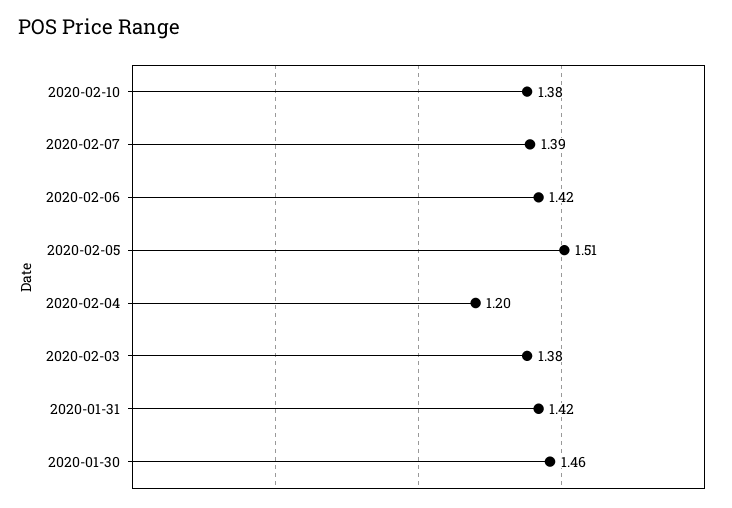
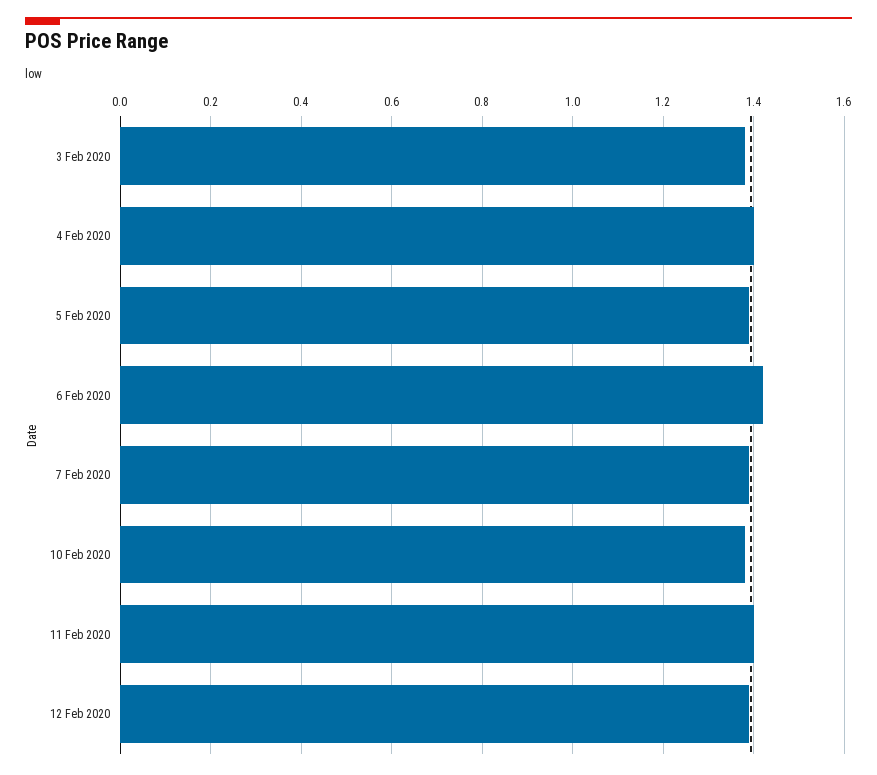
2020-02-05: 1.51 -> 1.4
2020-02-04: 1.2 -> 1.4
2020-01-31: 1.42 -> none
2020-01-30: 1.46 -> none
11 Feb 2020: none -> 1.4
12 Feb 2020: none -> 1.4

